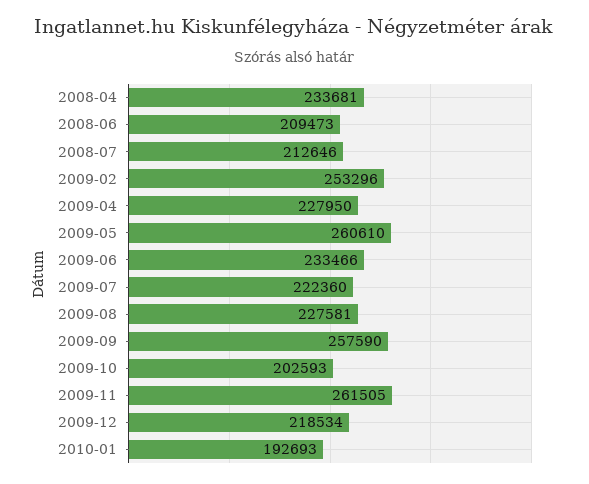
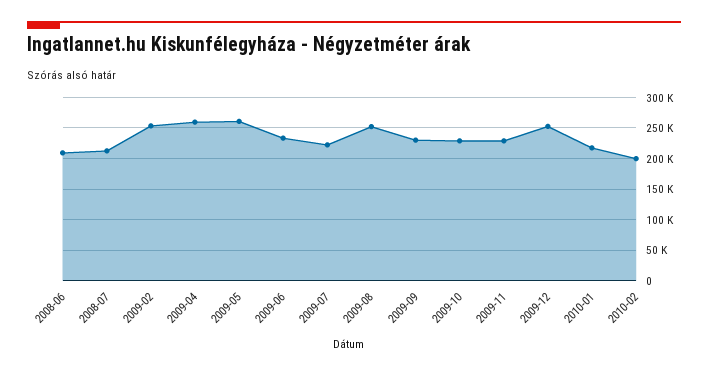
2008-04: 233681 -> none
2009-04: 227950 -> 260000
2009-08: 227581 -> 250000
2009-09: 257590 -> 230000
2009-10: 202593 -> 230000
2009-11: 261505 -> 230000
2009-12: 218534 -> 250000
2010-01: 192693 -> 220000
2010-02: none -> 200000

